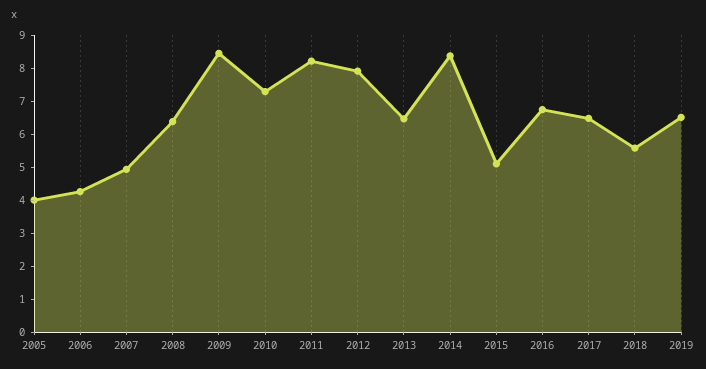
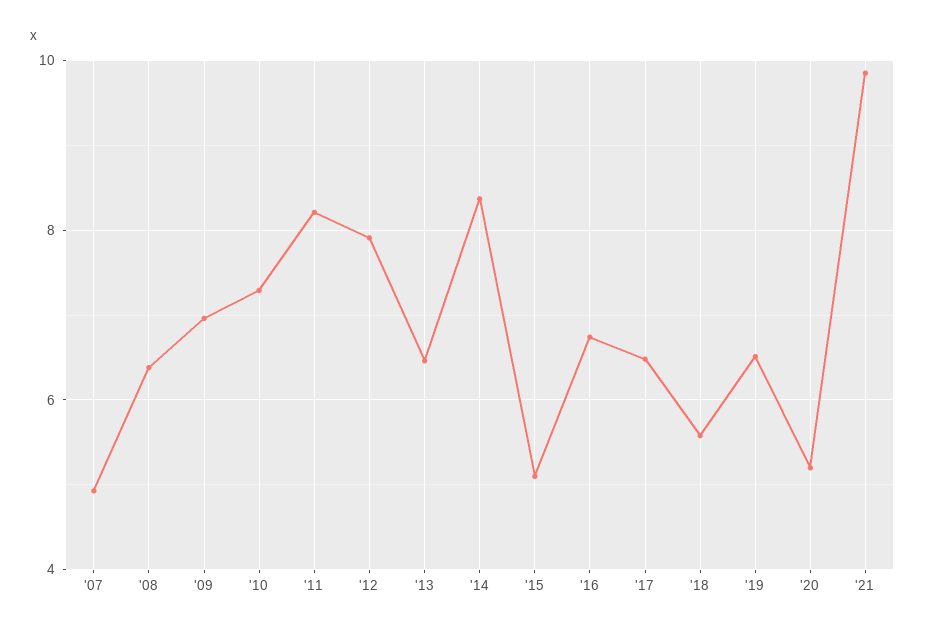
2005: 4 -> none
2006: 4.25 -> none
2009: 8.5 -> 7
'20: none -> 5.2
'21: none -> 9.8

